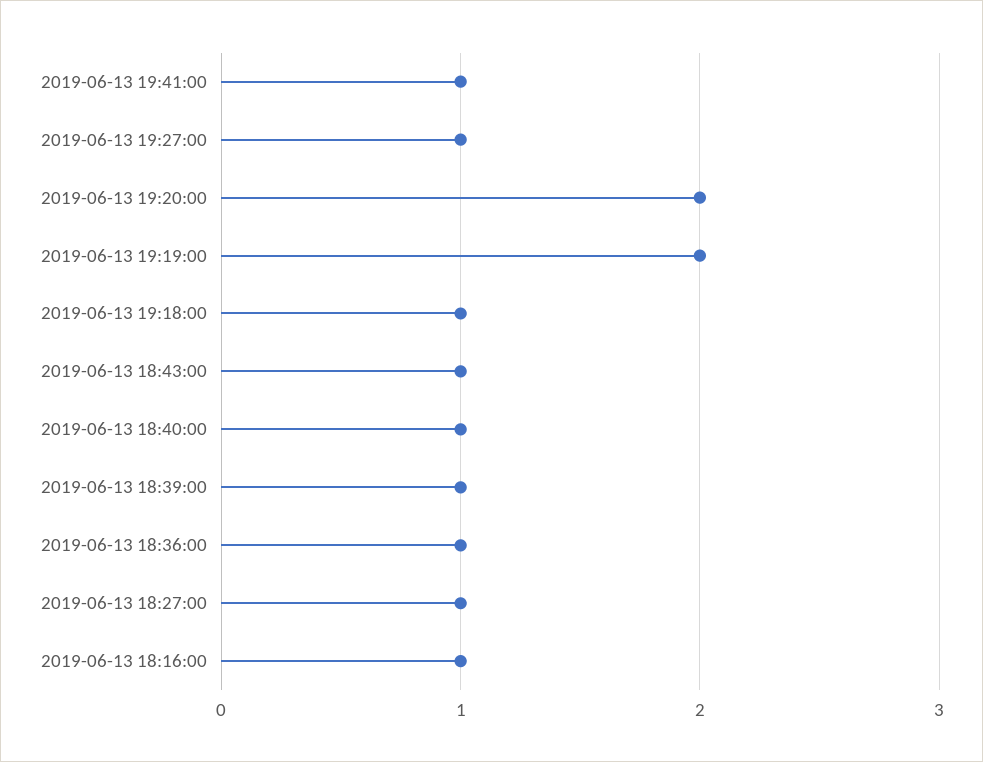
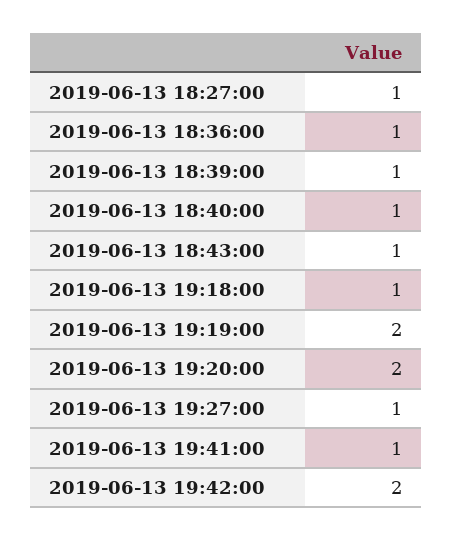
2019-06-13 18:16:00: 1 -> none
2019-06-13 19:42:00: none -> 2

